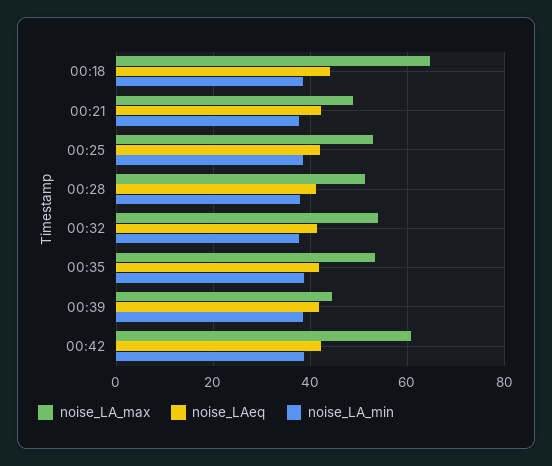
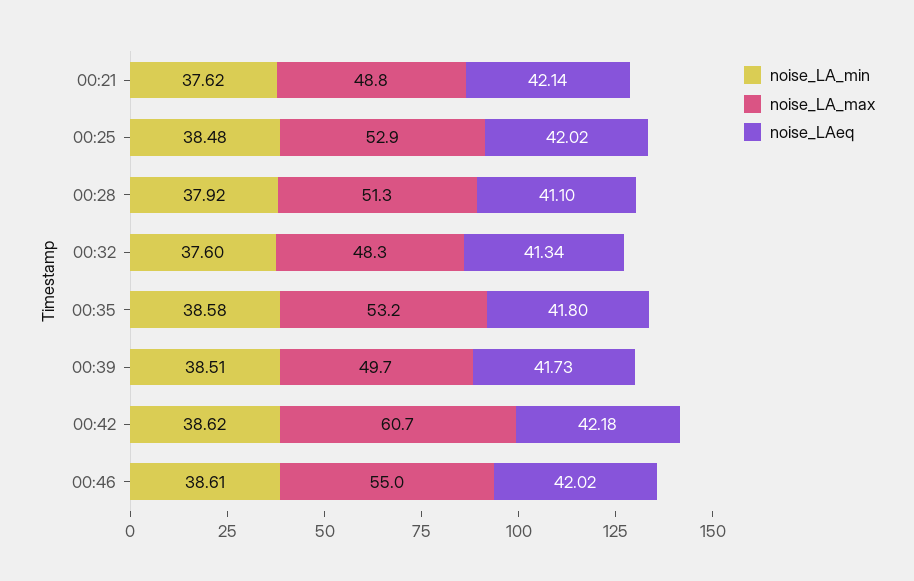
noise_LA_max, 00:18: 64 -> none
noise_LAeq, 00:18: 44 -> none
noise_LA_min, 00:18: 38 -> none
noise_LA_max, 00:32: 54 -> 48.3
noise_LA_max, 00:39: 44 -> 49.7
noise_LA_min, 00:46: none -> 38.61
noise_LA_max, 00:46: none -> 55
noise_LAeq, 00:46: none -> 42.02

